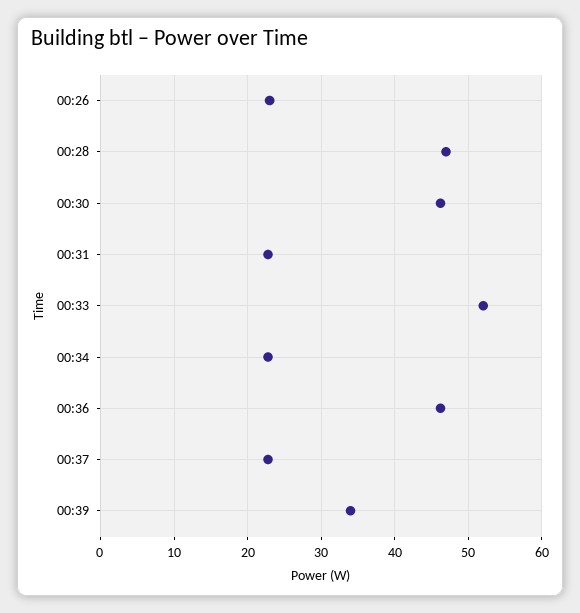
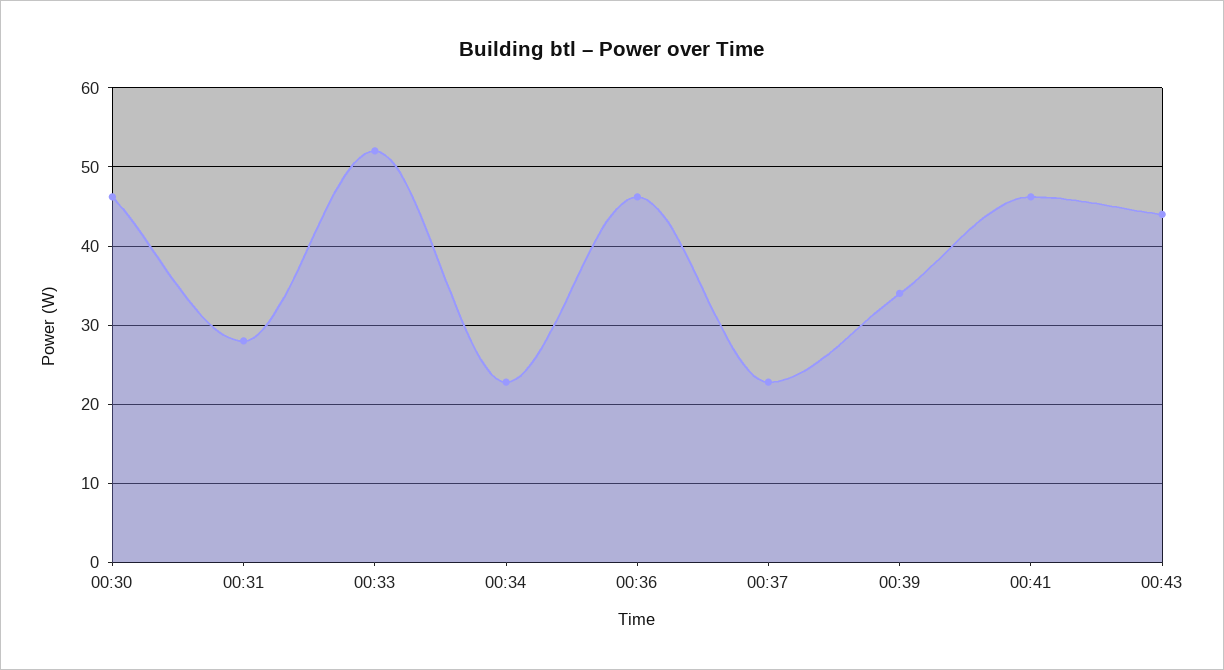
00:26: 23 -> none
00:28: 47 -> none
00:31: 23 -> 28
00:41: none -> 46
00:43: none -> 44

